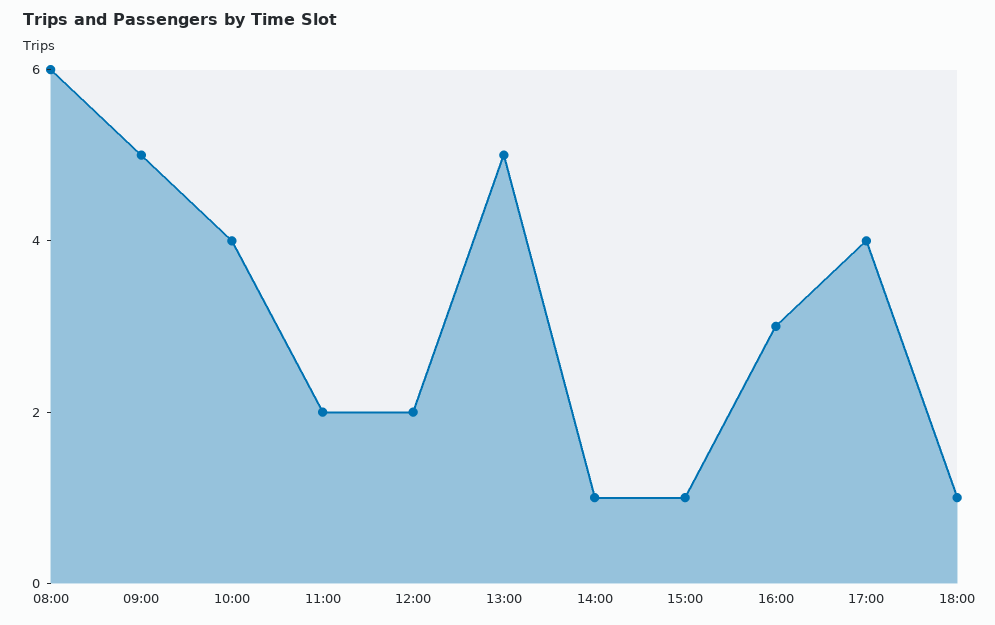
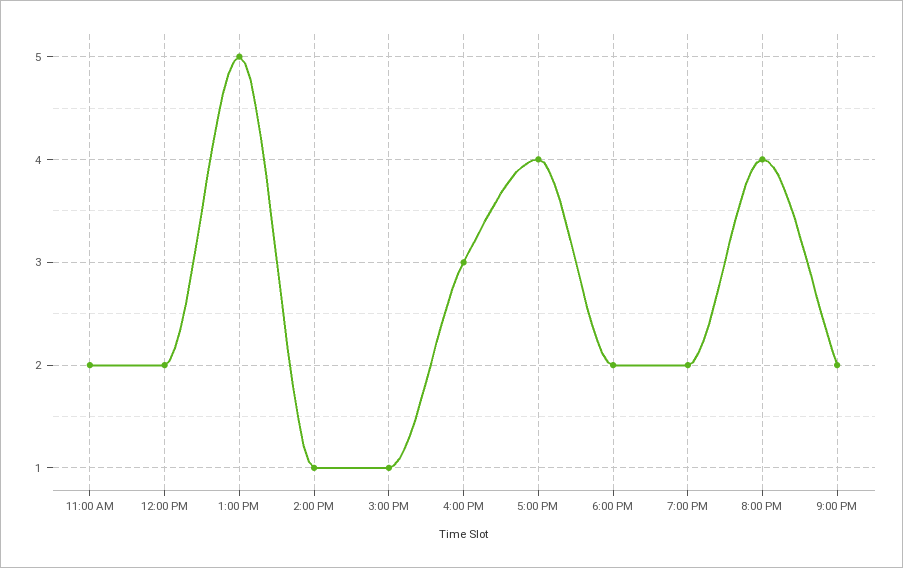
08:00: 6 -> none
09:00: 5 -> none
10:00: 4 -> none
18:00: 1 -> 2
7:00 PM: none -> 2
8:00 PM: none -> 4
9:00 PM: none -> 2

